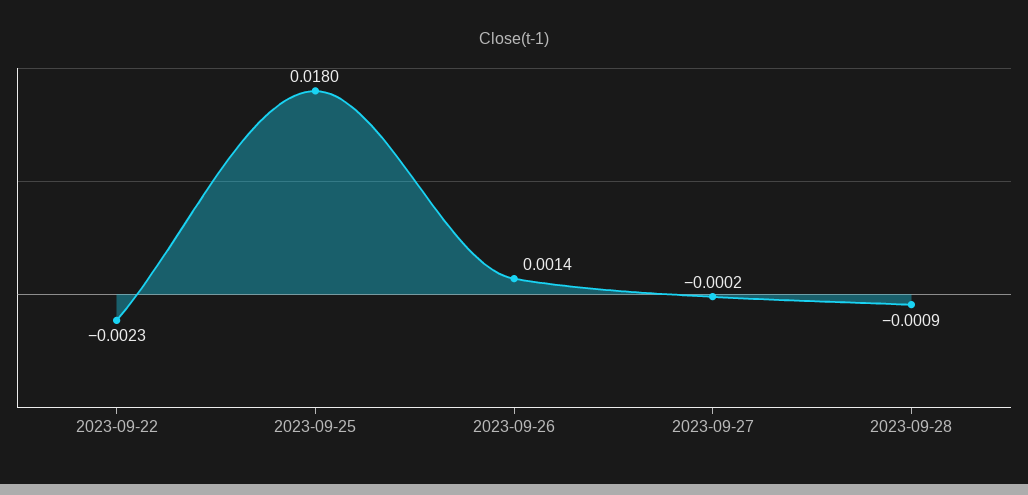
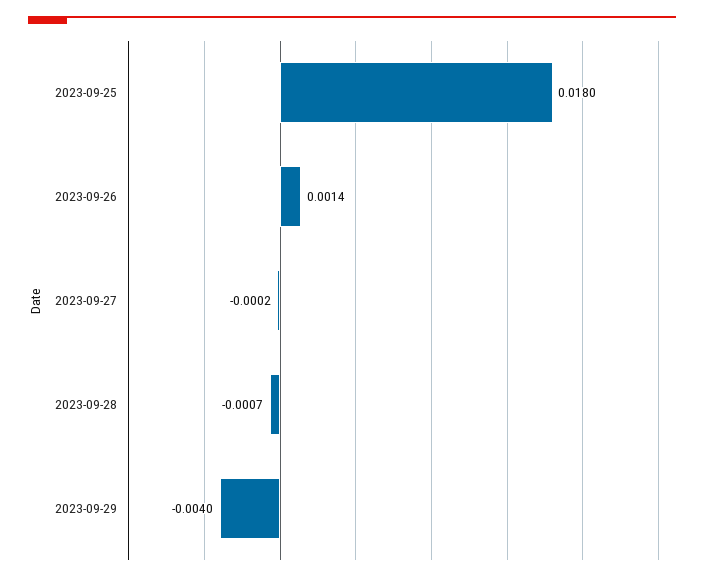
2023-09-22: -0.0023 -> none
2023-09-28: -0.0009 -> -0.0007
2023-09-29: none -> -0.004

